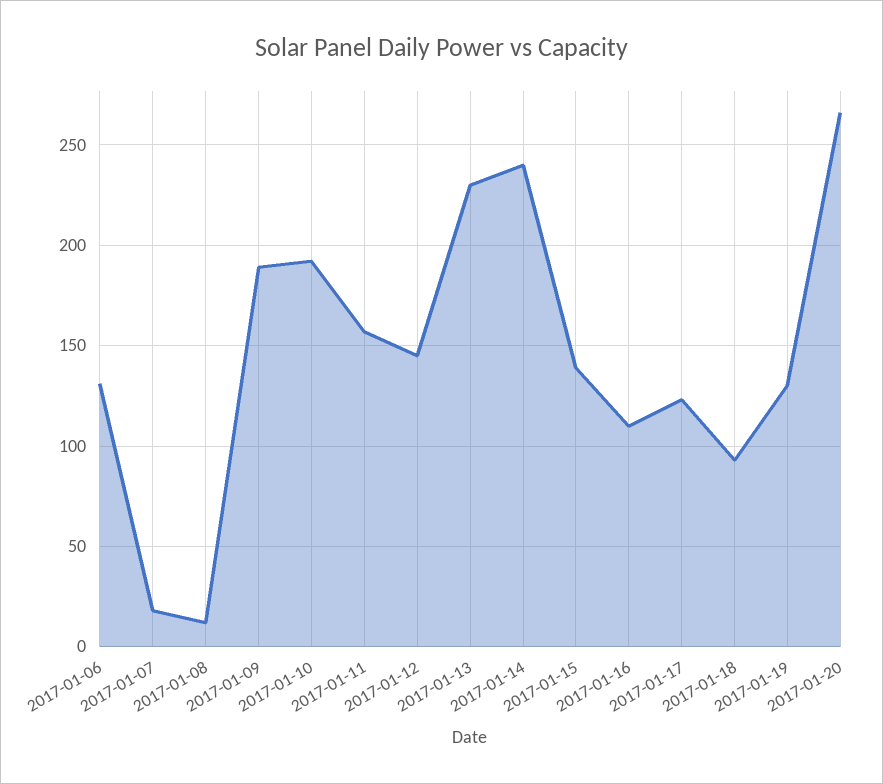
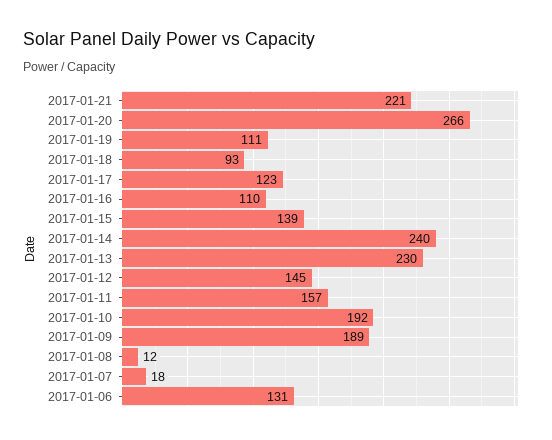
2017-01-19: 130 -> 111
2017-01-21: none -> 221

